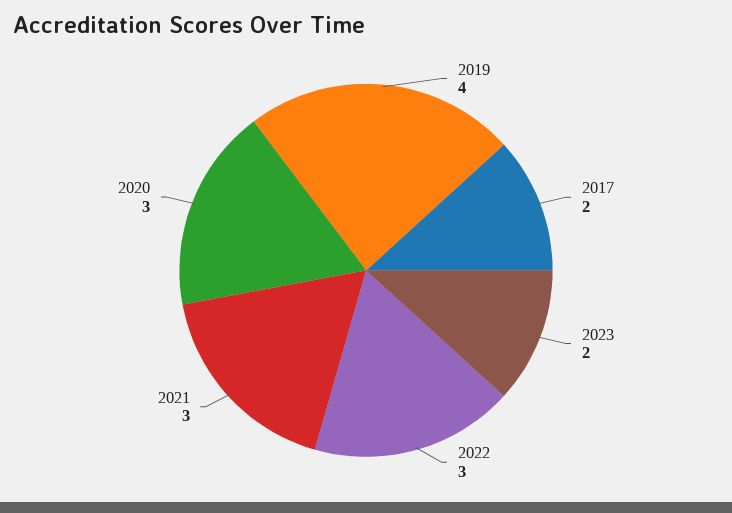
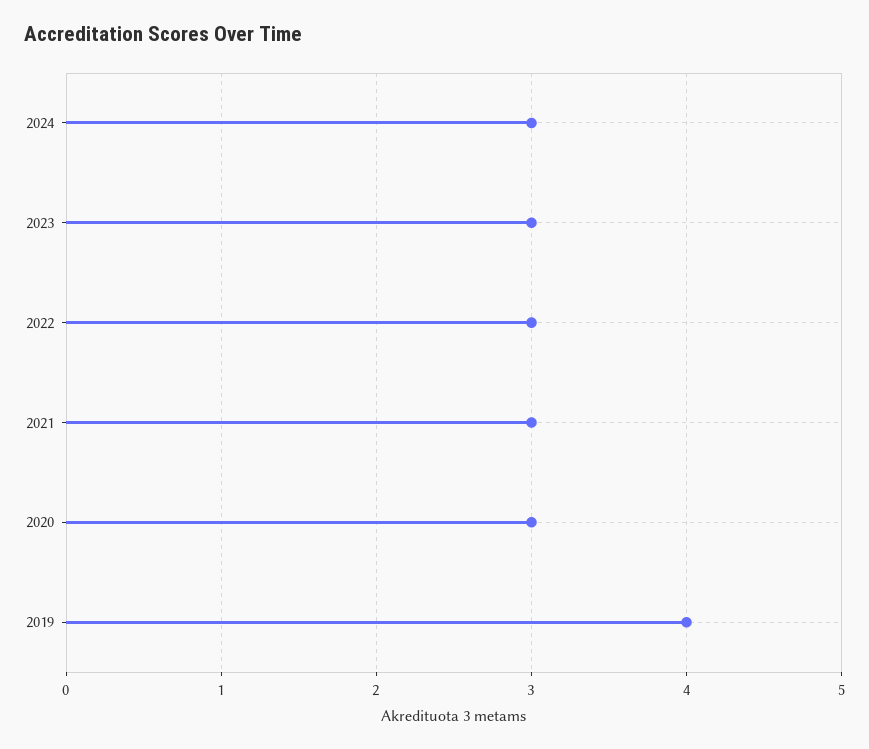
2017: 2 -> none
2023: 2 -> 3
2024: none -> 3

